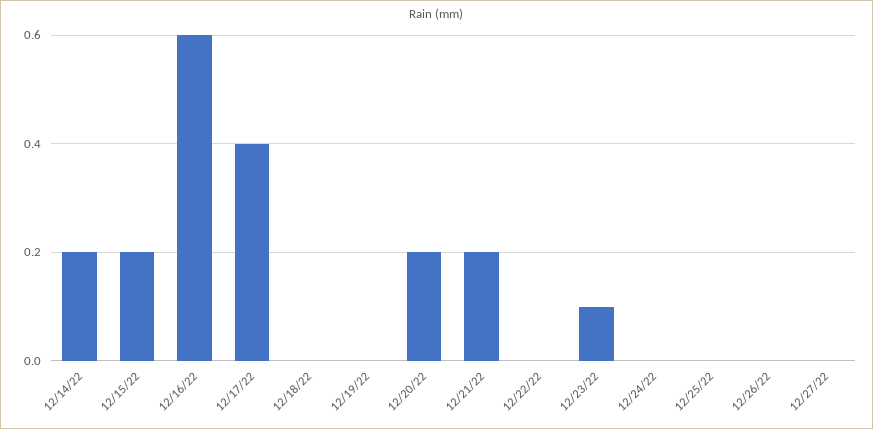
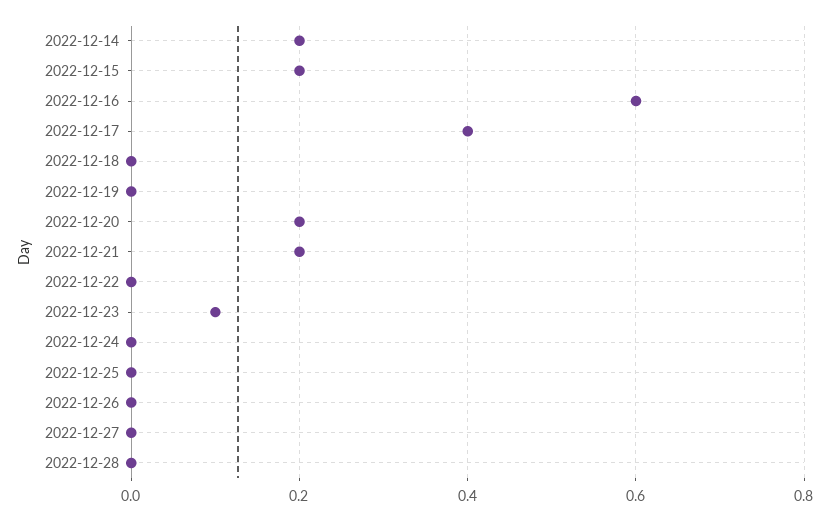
2022-12-28: none -> 0

